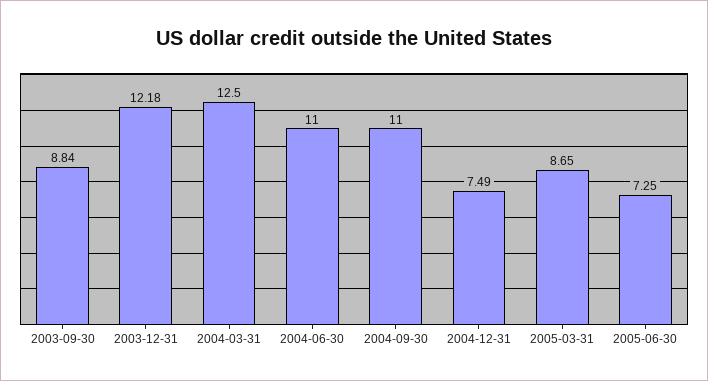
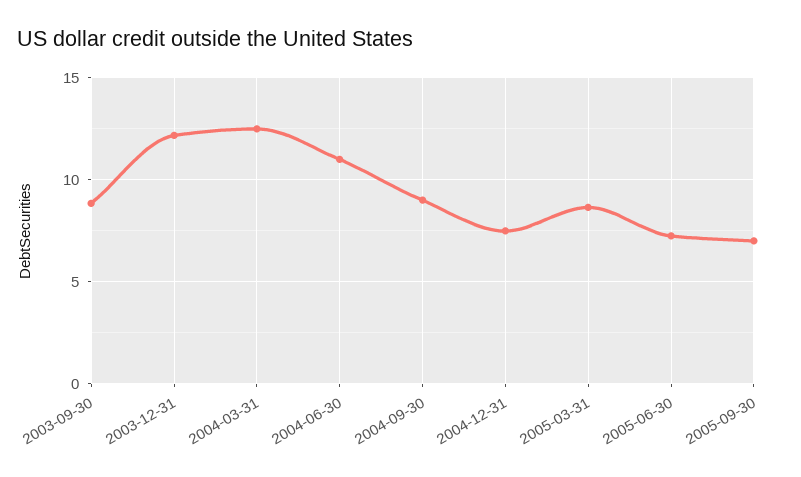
2004-09-30: 11 -> 9
2005-09-30: none -> 7

